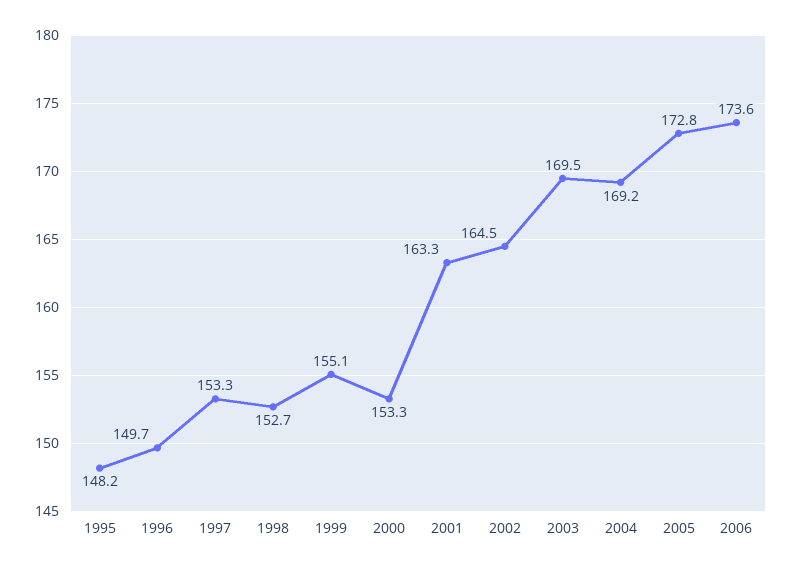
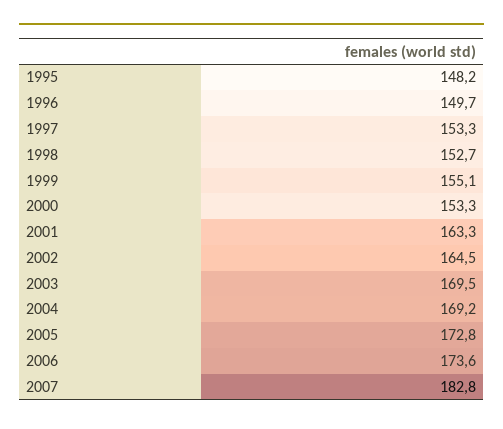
2007: none -> 182.8

